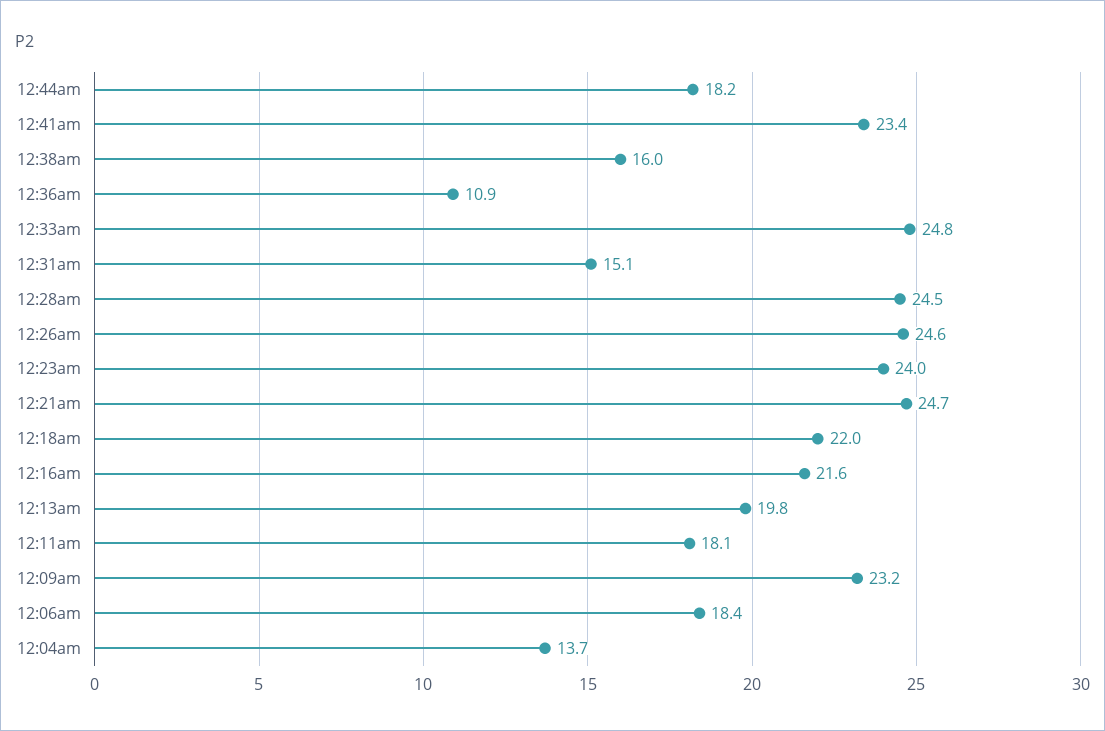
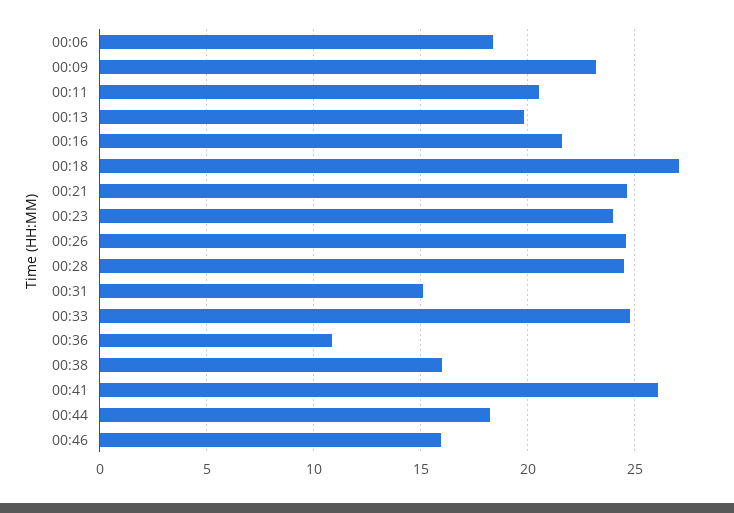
12:41am: 23.4 -> 26
12:18am: 22 -> 27
12:11am: 18.1 -> 20.5
12:04am: 13.7 -> none
00:46: none -> 16

